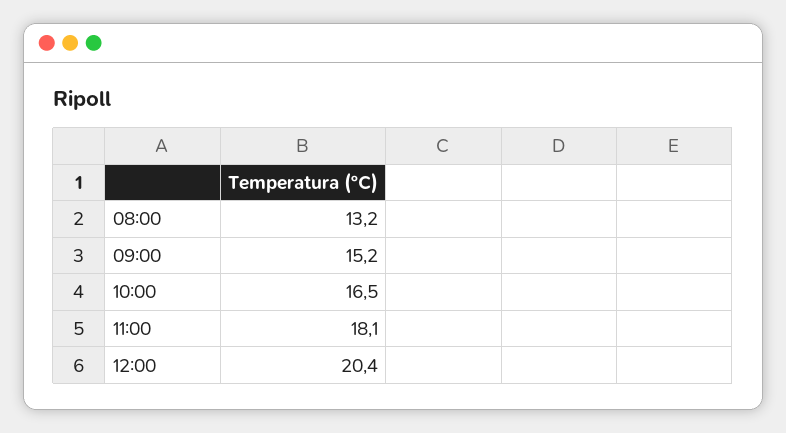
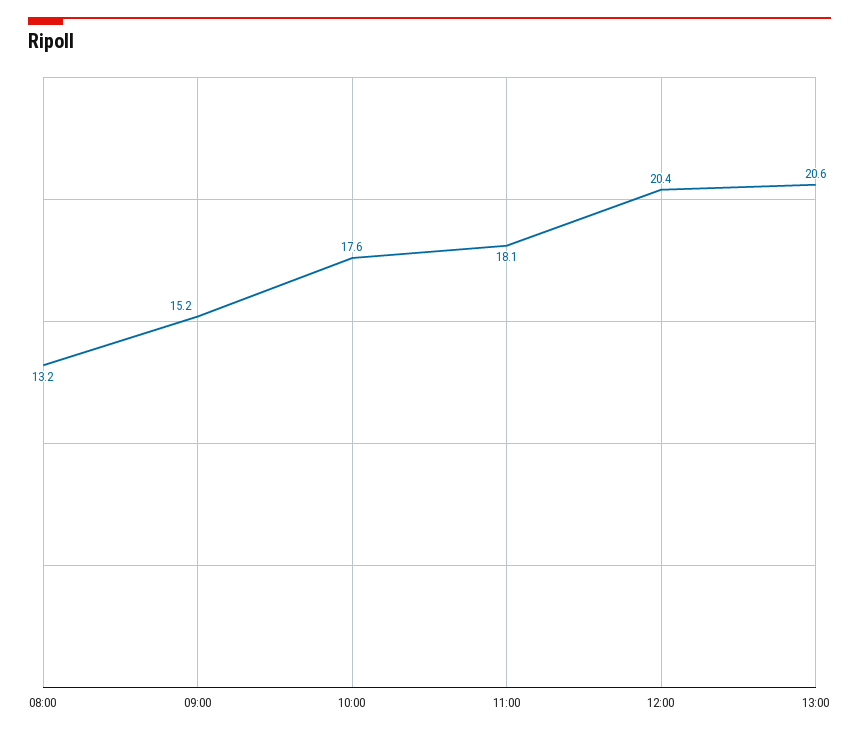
10:00: 16.5 -> 17.6
13:00: none -> 20.6

